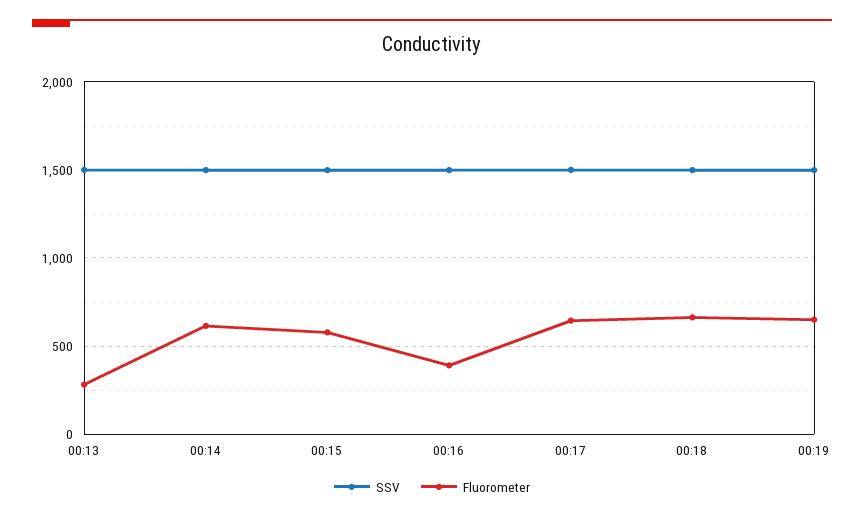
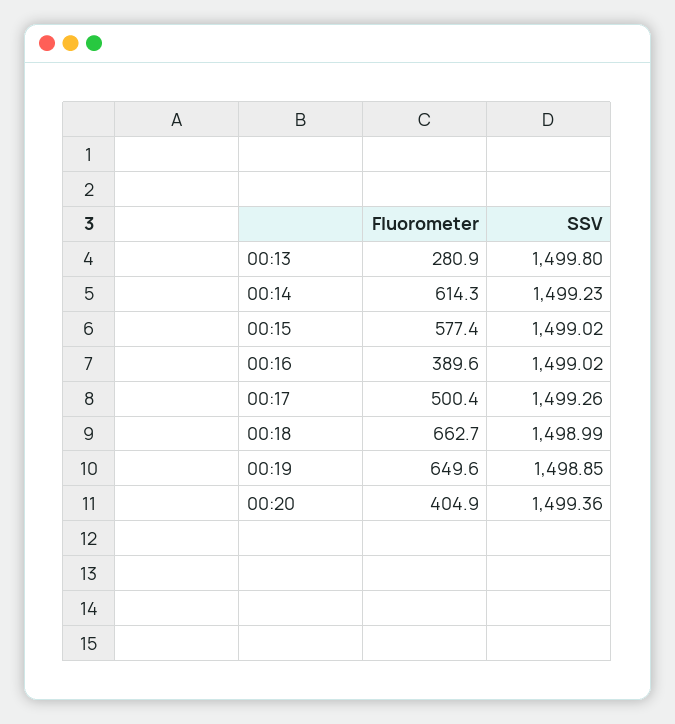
Fluorometer, 00:17: 650 -> 500.4
Fluorometer, 00:20: none -> 404.9
SSV, 00:20: none -> 1499.36

